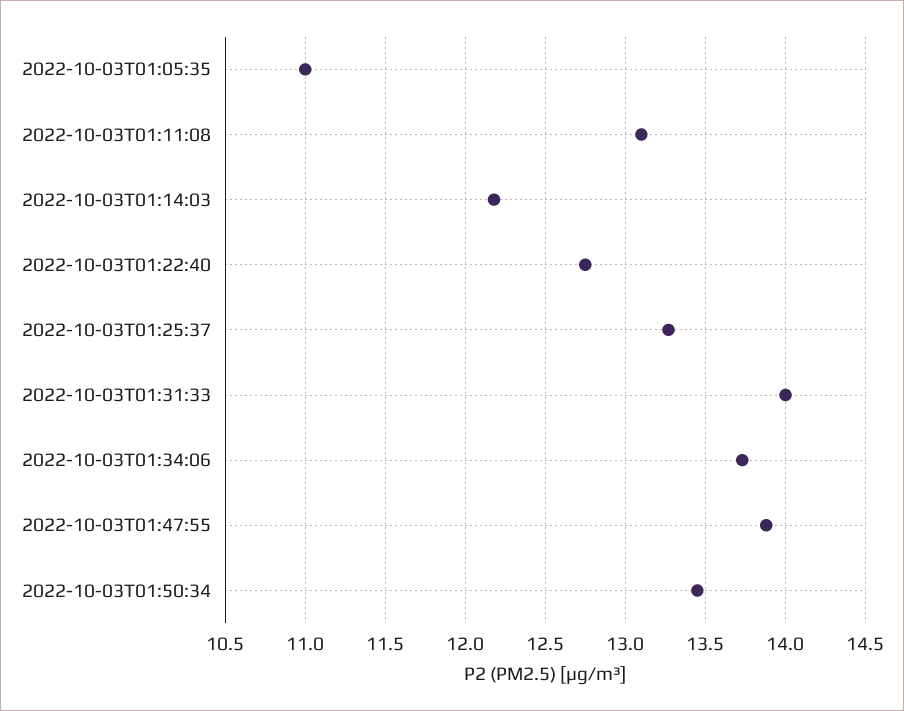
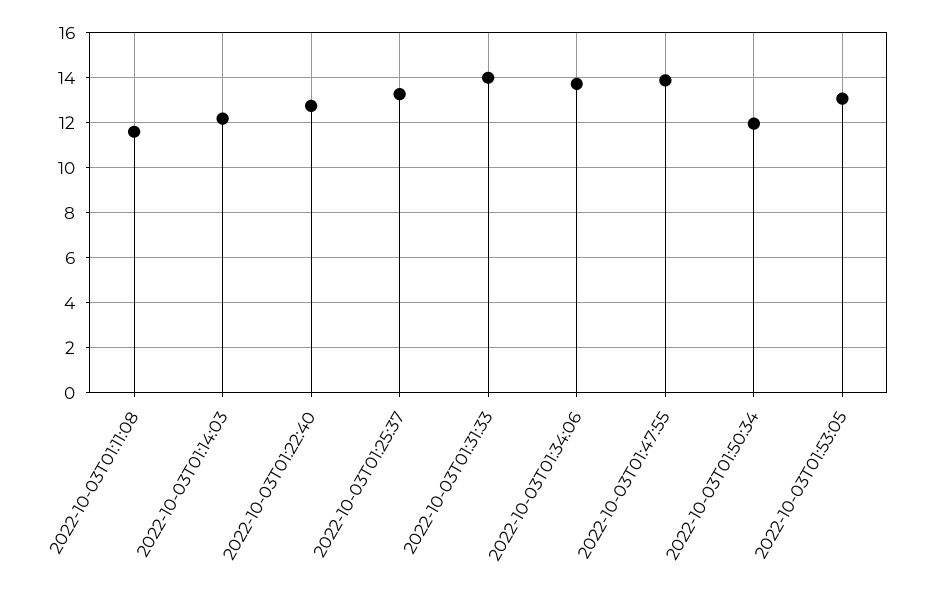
2022-10-03T01:05:35: 11 -> none
2022-10-03T01:11:08: 13.1 -> 11.5
2022-10-03T01:50:34: 13.45 -> 12
2022-10-03T01:53:05: none -> 13

